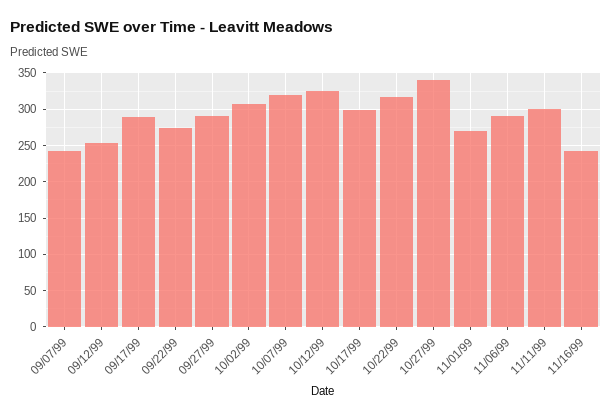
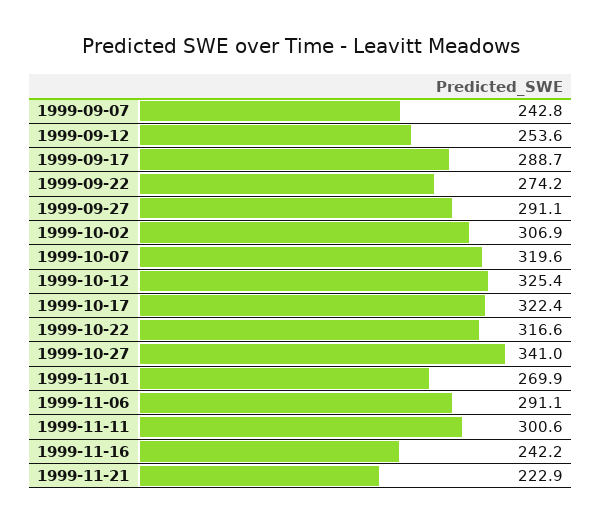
10/17/99: 300 -> 322.4
1999-11-21: none -> 222.9

